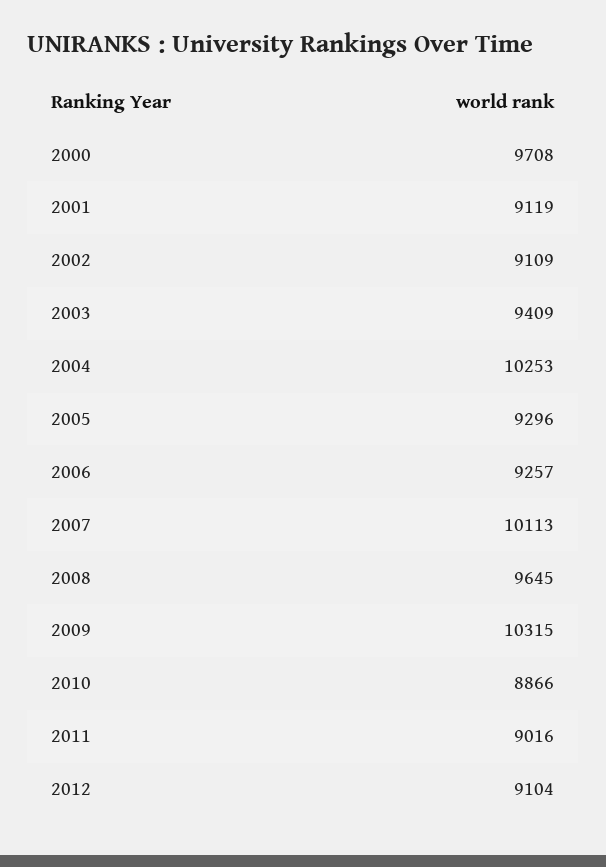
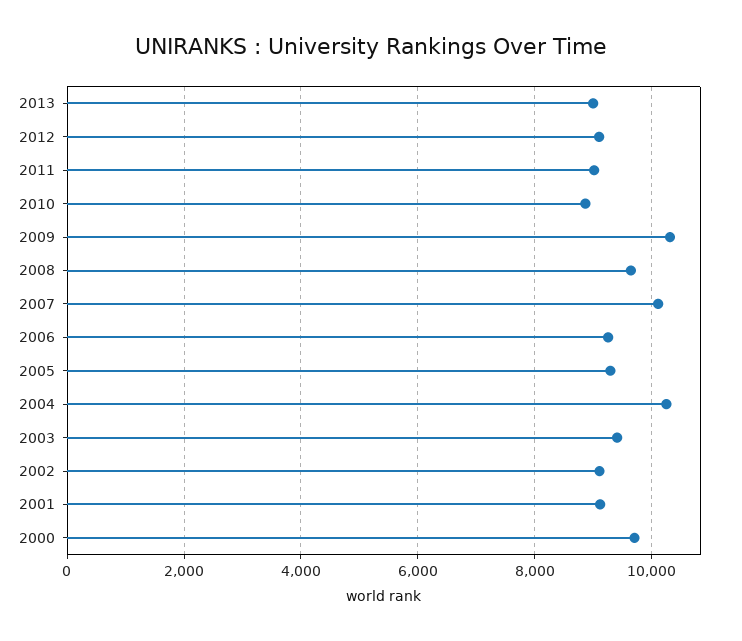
2013: none -> 9000

